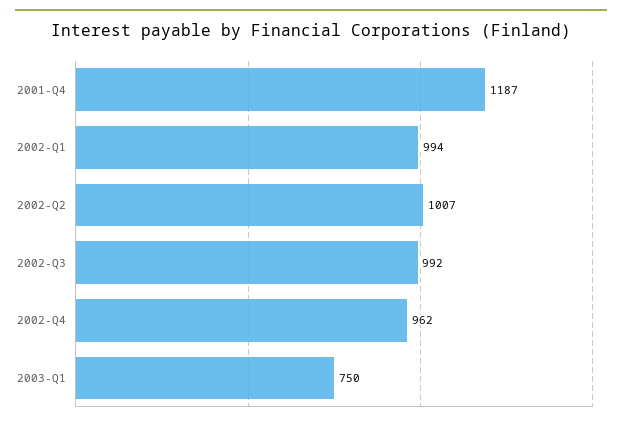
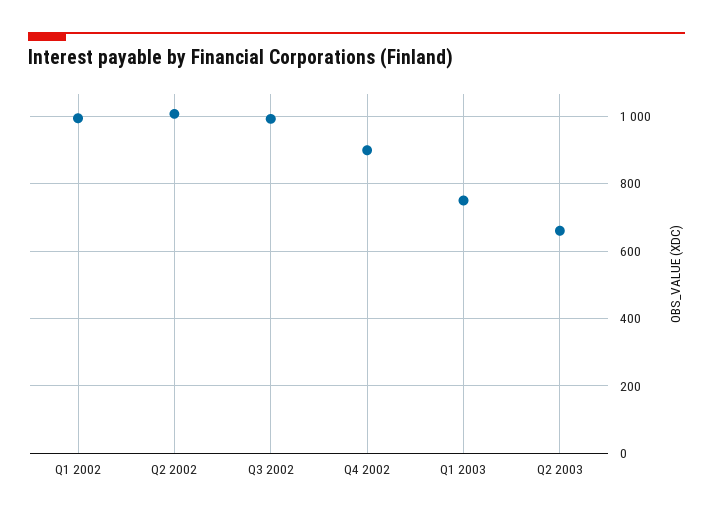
2001-Q4: 1187 -> none
2002-Q4: 962 -> 900
Q2 2003: none -> 660

